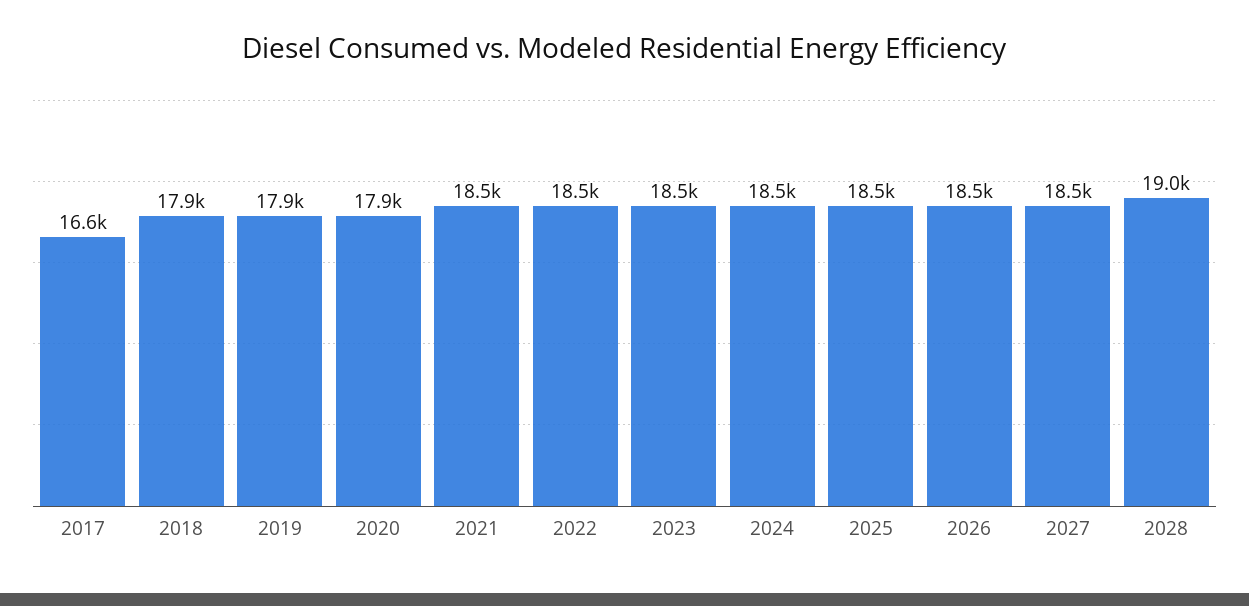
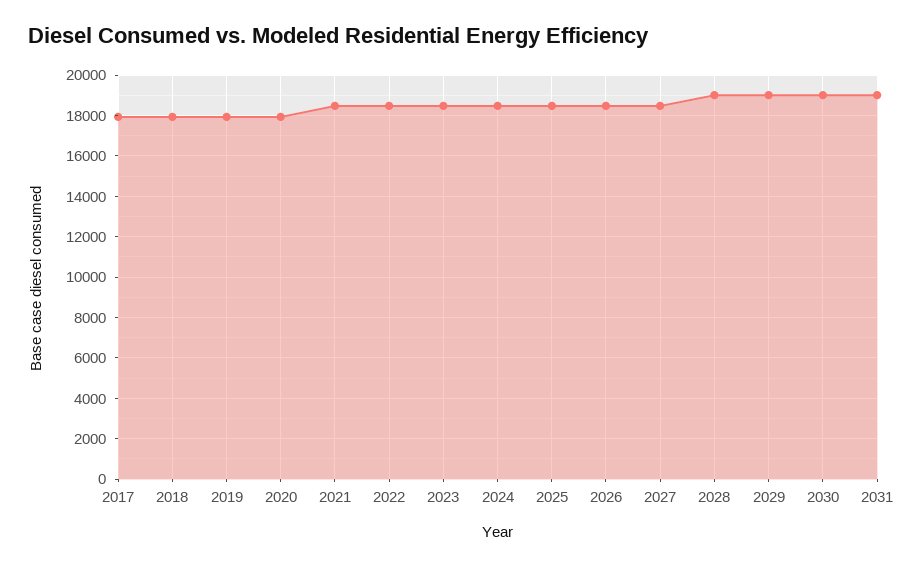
2017: 16600 -> 18000
2029: none -> 19000
2030: none -> 19000
2031: none -> 19000

